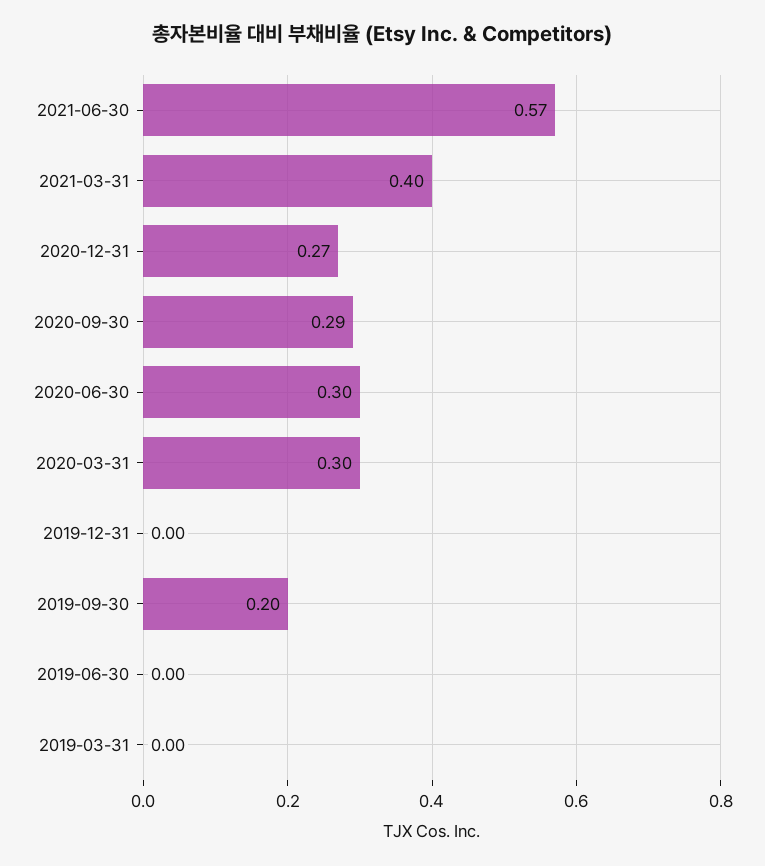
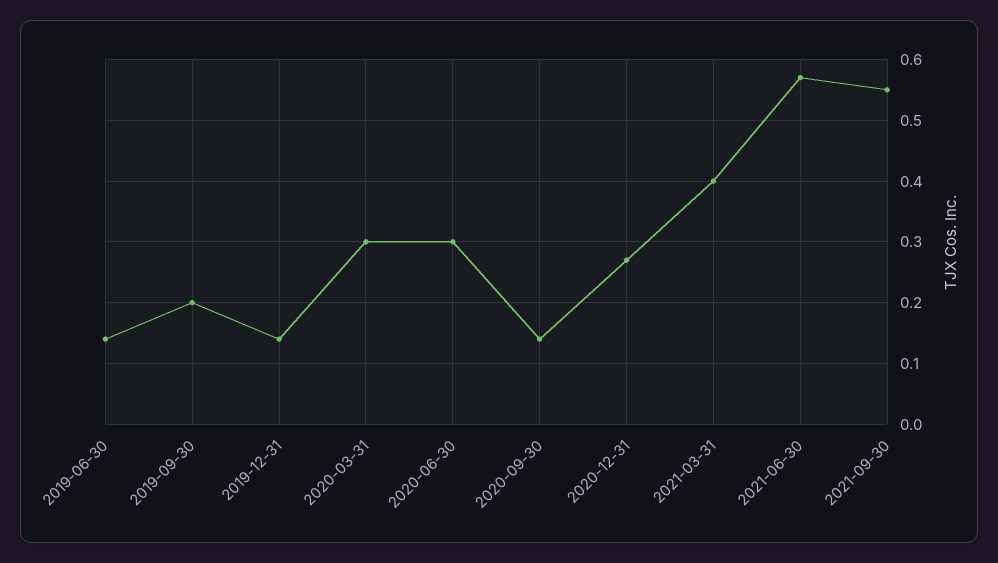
2020-09-30: 0.29 -> 0.14
2019-12-31: 0 -> 0.14
2019-06-30: 0 -> 0.14
2019-03-31: 0 -> none
2021-09-30: none -> 0.55

